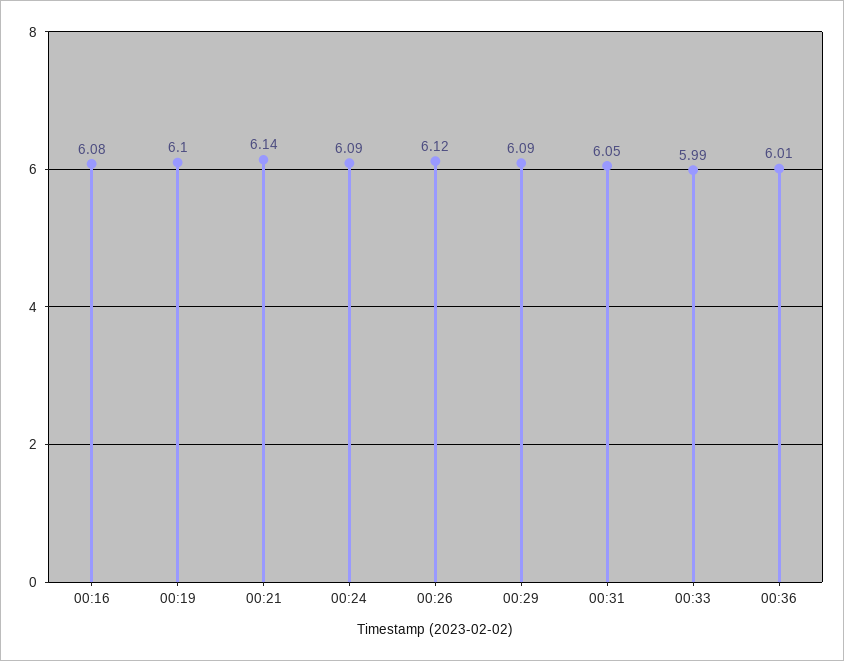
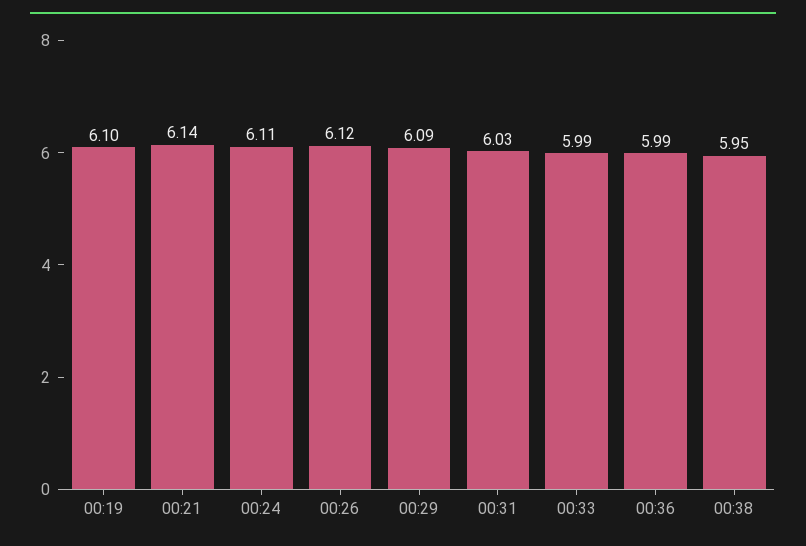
00:16: 6.08 -> none
00:24: 6.09 -> 6.11
00:31: 6.05 -> 6.03
00:36: 6.01 -> 5.99
00:38: none -> 5.95

